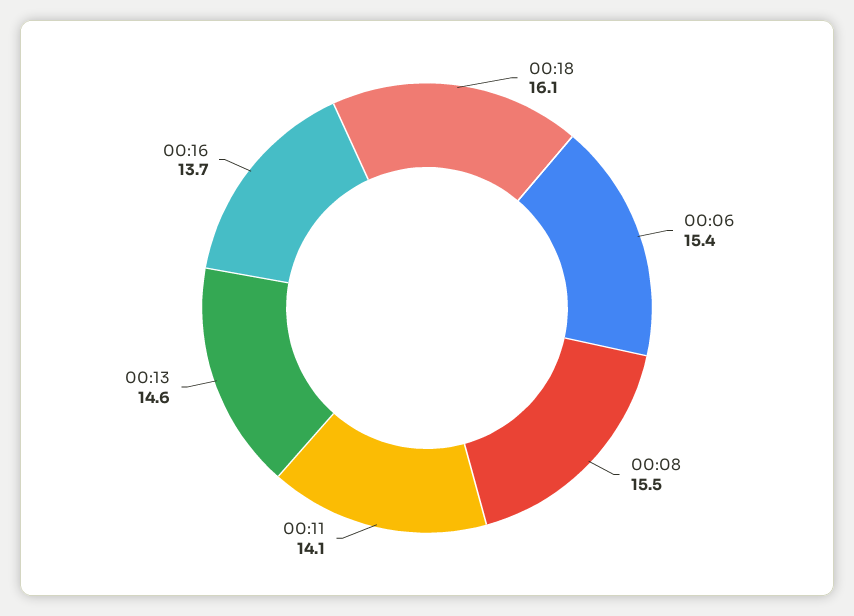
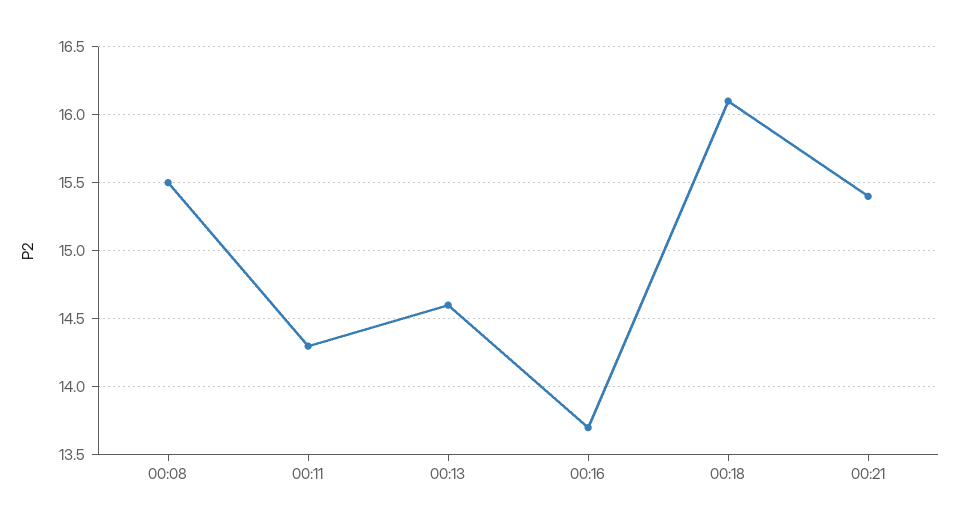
00:06: 15.4 -> none
00:11: 14.1 -> 14.3
00:21: none -> 15.4

